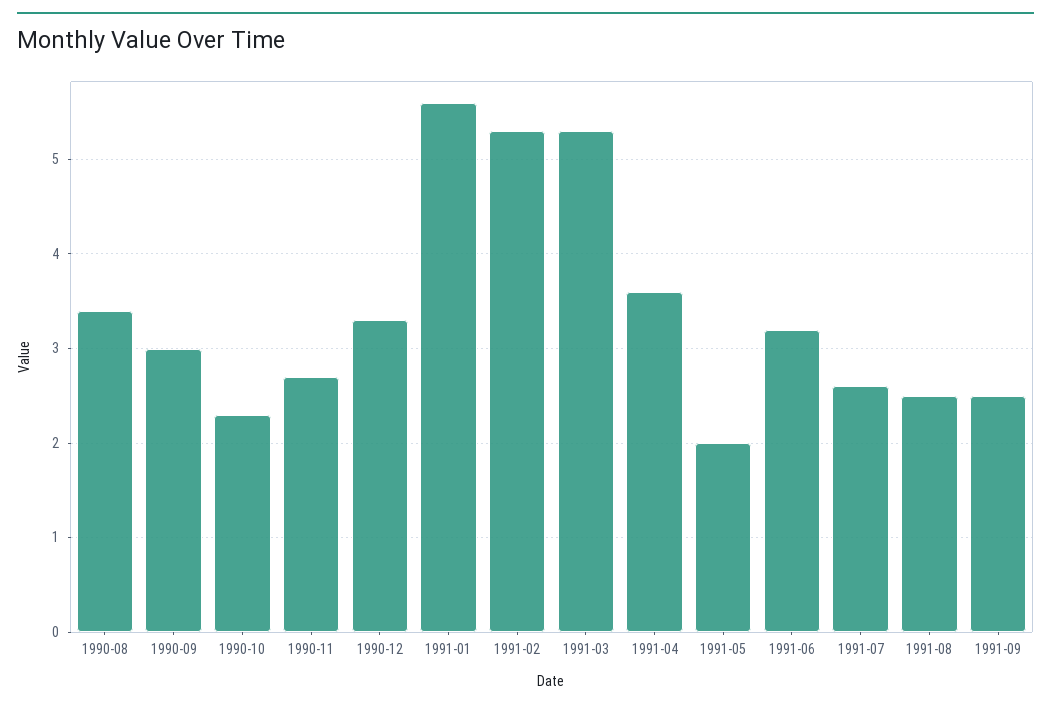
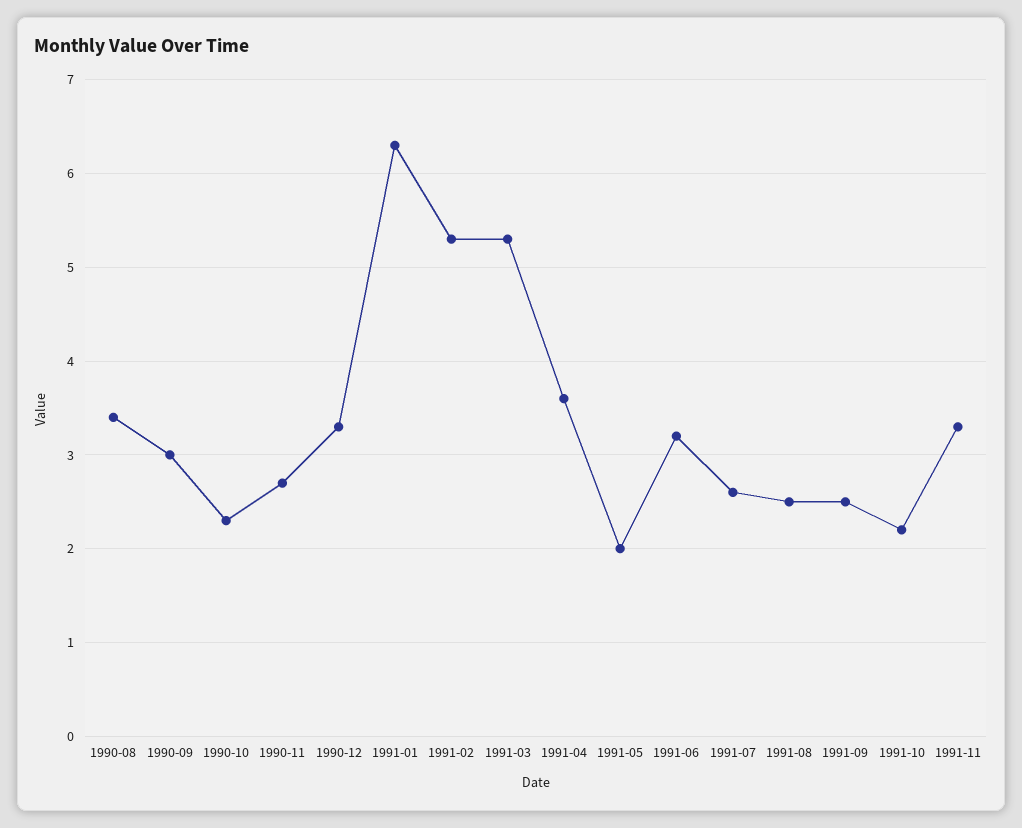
1991-01: 5.6 -> 6.3
1991-10: none -> 2.2
1991-11: none -> 3.3

